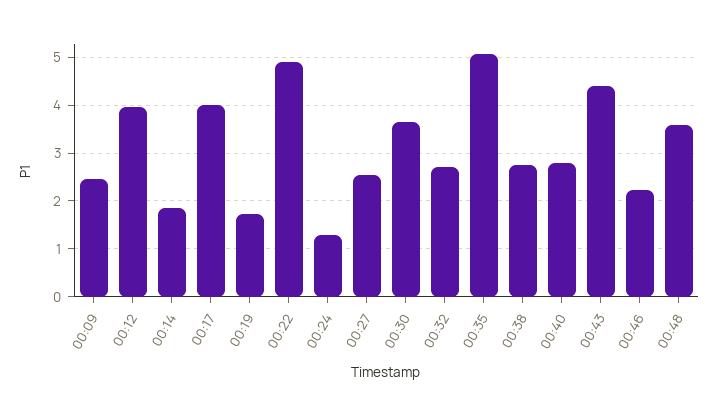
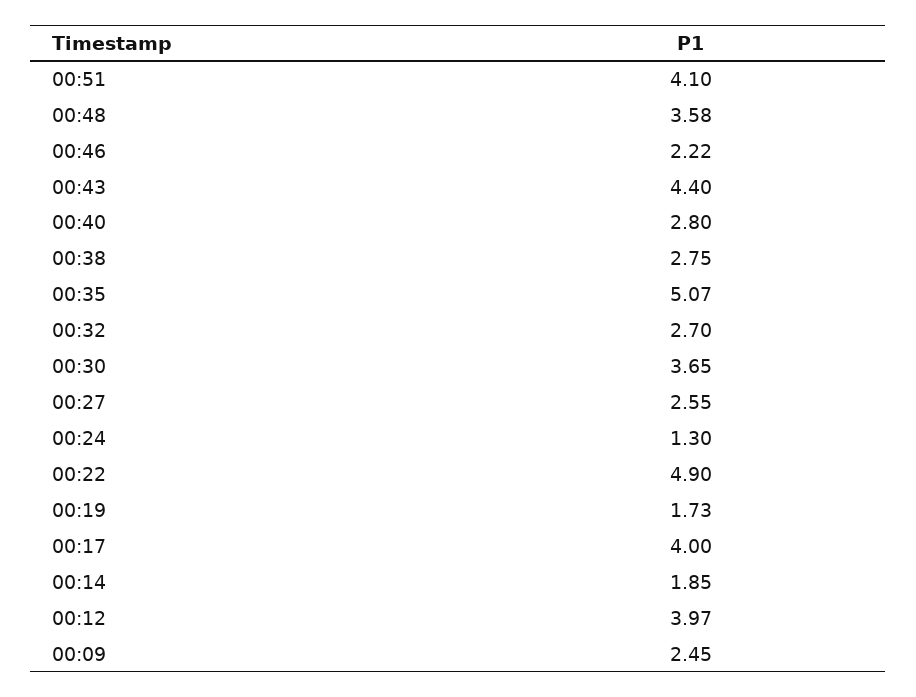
00:51: none -> 4.1

